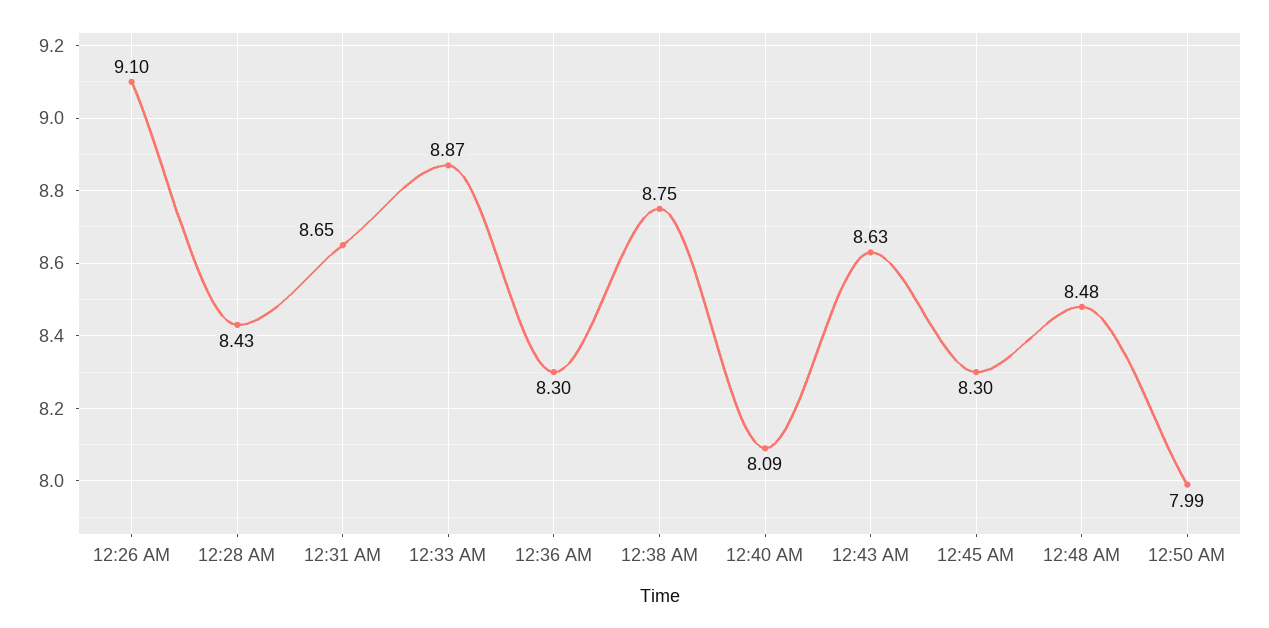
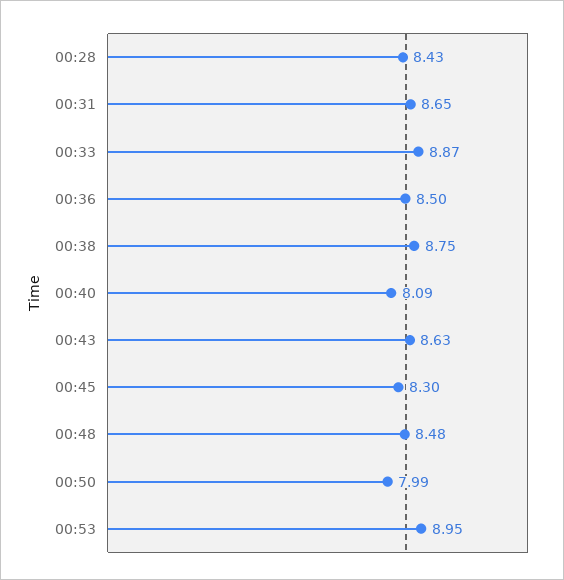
12:26 AM: 9.1 -> none
12:36 AM: 8.3 -> 8.5
00:53: none -> 8.95

